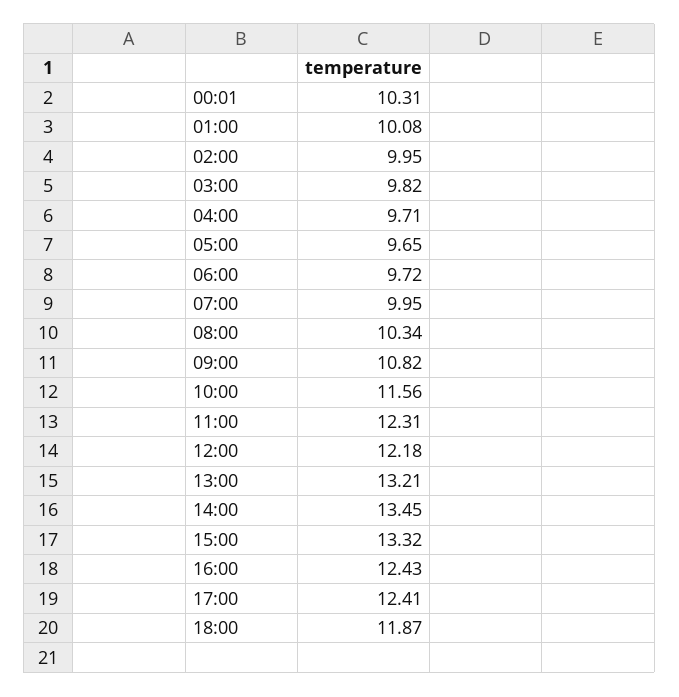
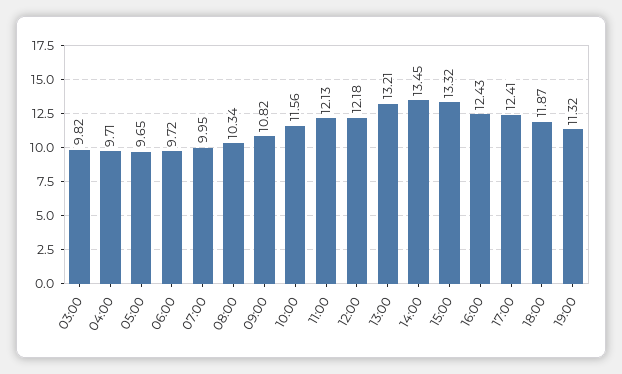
00:01: 10.31 -> none
01:00: 10.08 -> none
02:00: 9.95 -> none
11:00: 12.31 -> 12.13
19:00: none -> 11.32

